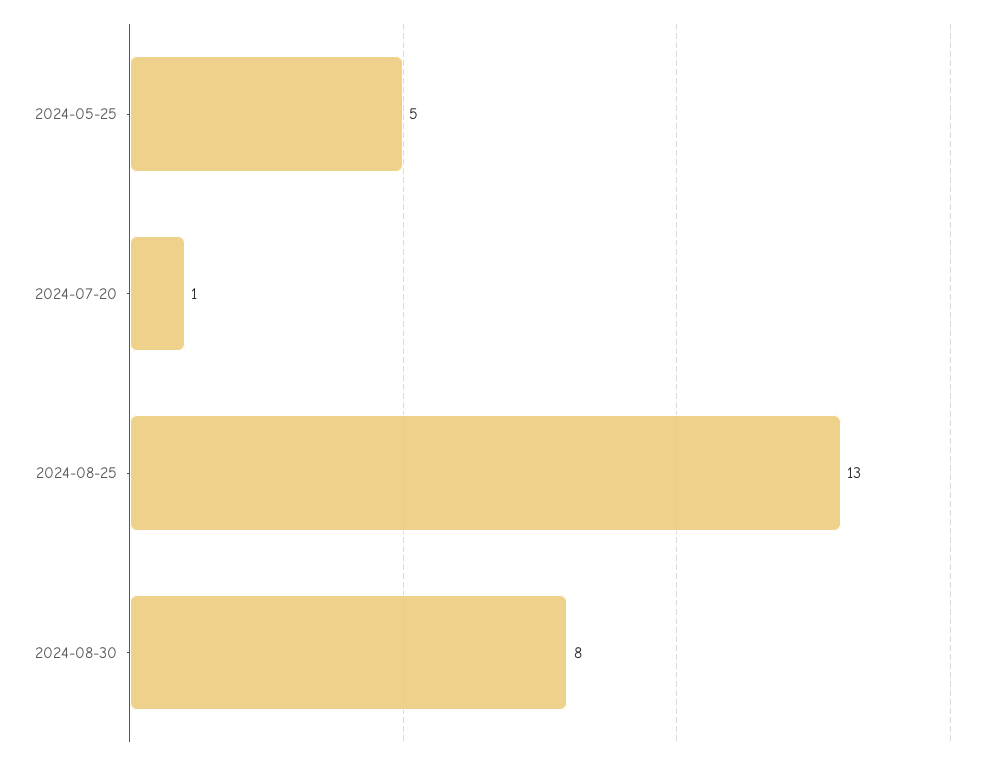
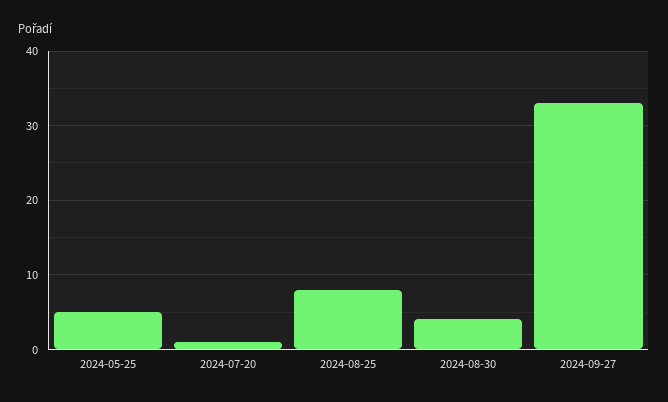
2024-08-25: 13 -> 8
2024-08-30: 8 -> 4
2024-09-27: none -> 33

